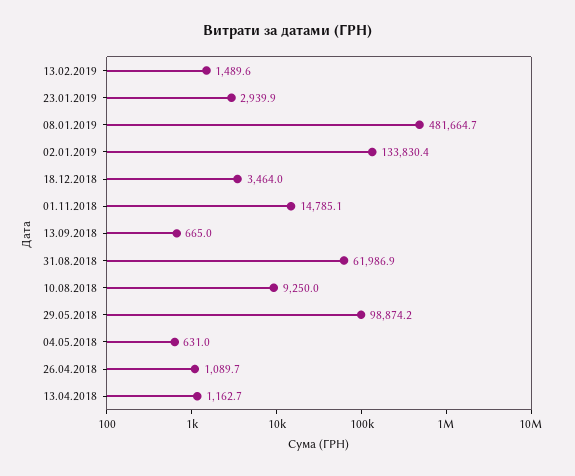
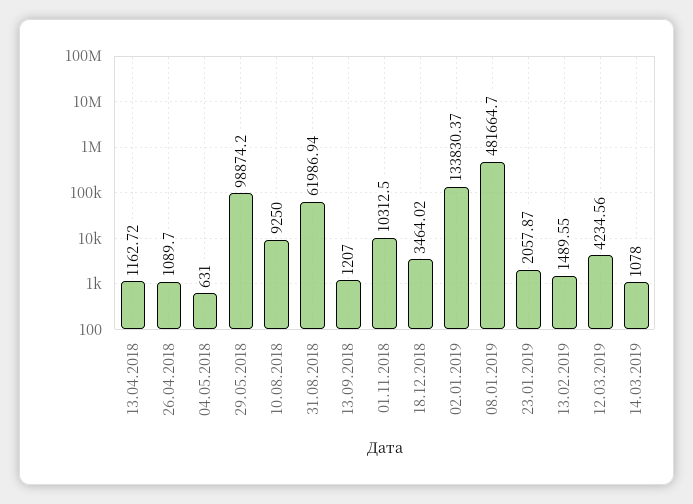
23.01.2019: 2939.9 -> 2057.87
01.11.2018: 14785.1 -> 10312.5
13.09.2018: 665 -> 1207
12.03.2019: none -> 4234.56
14.03.2019: none -> 1078

